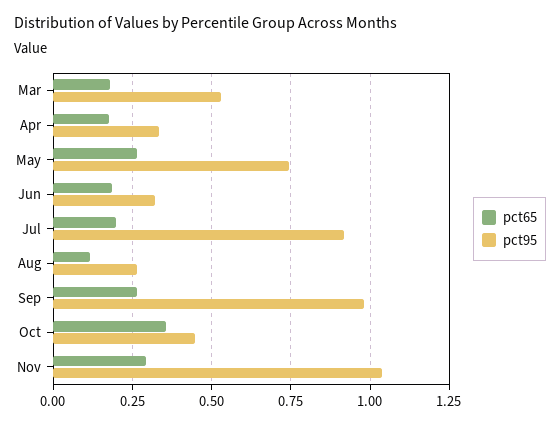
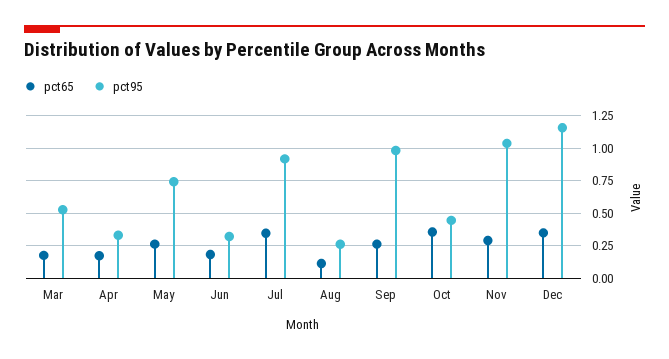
pct65, Jul: 0.2 -> 0.35
pct65, Dec: none -> 0.35
pct95, Dec: none -> 1.15

